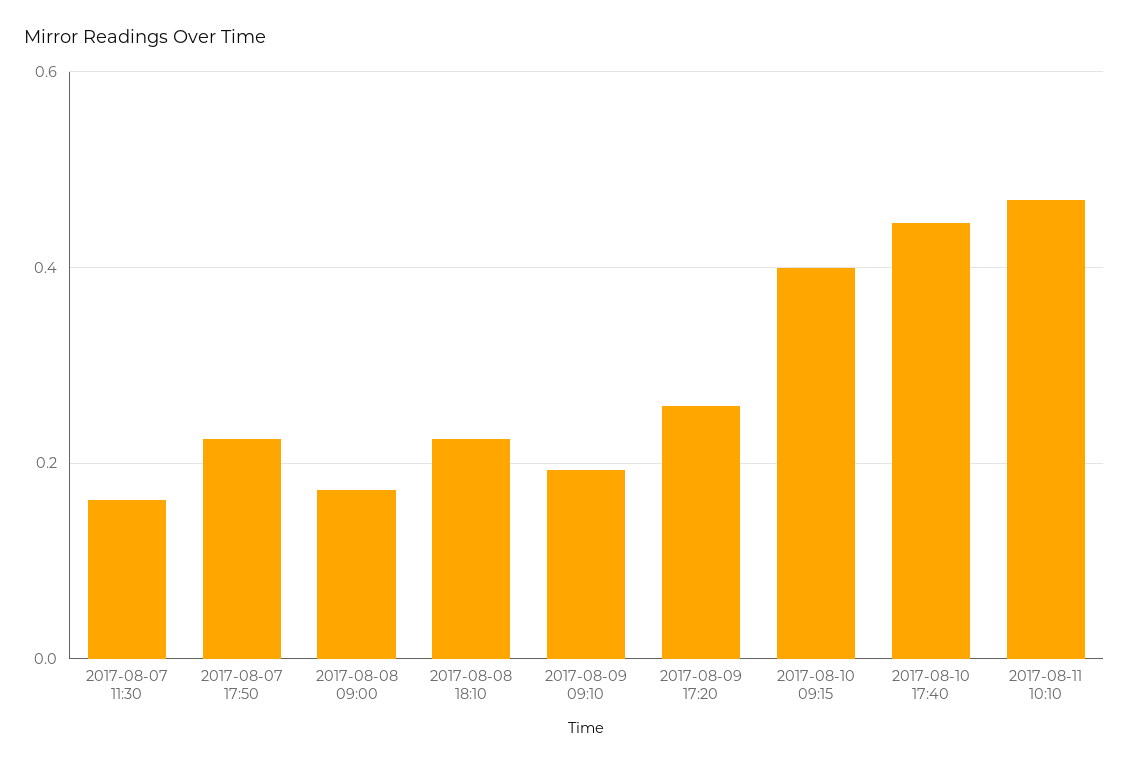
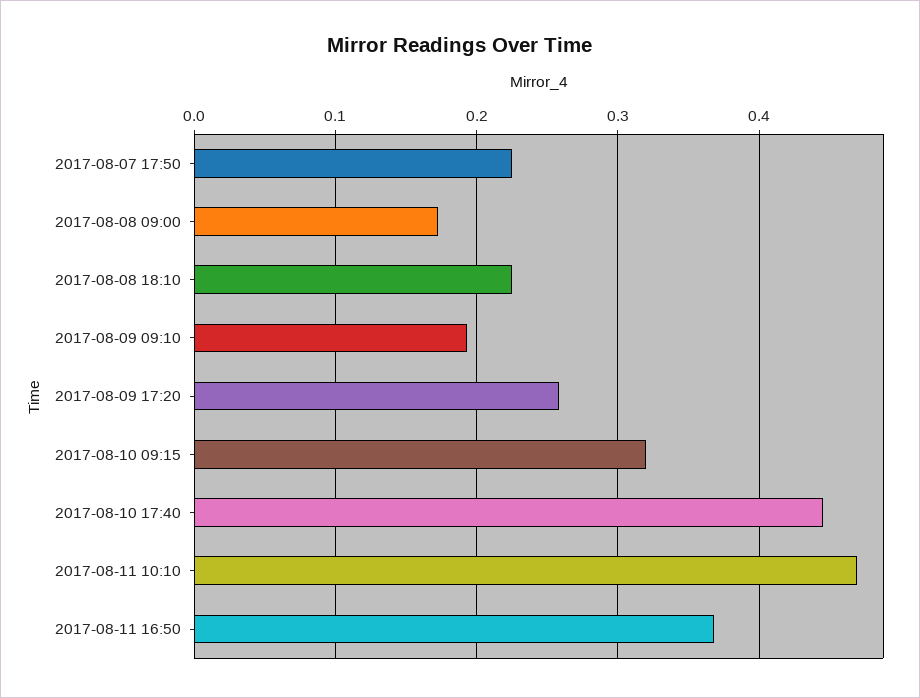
2017-08-07 11:30: 0.16 -> none
2017-08-10 09:15: 0.4 -> 0.32
2017-08-11 16:50: none -> 0.37

